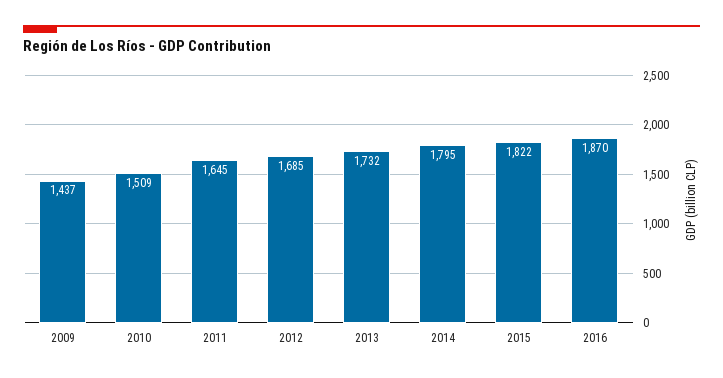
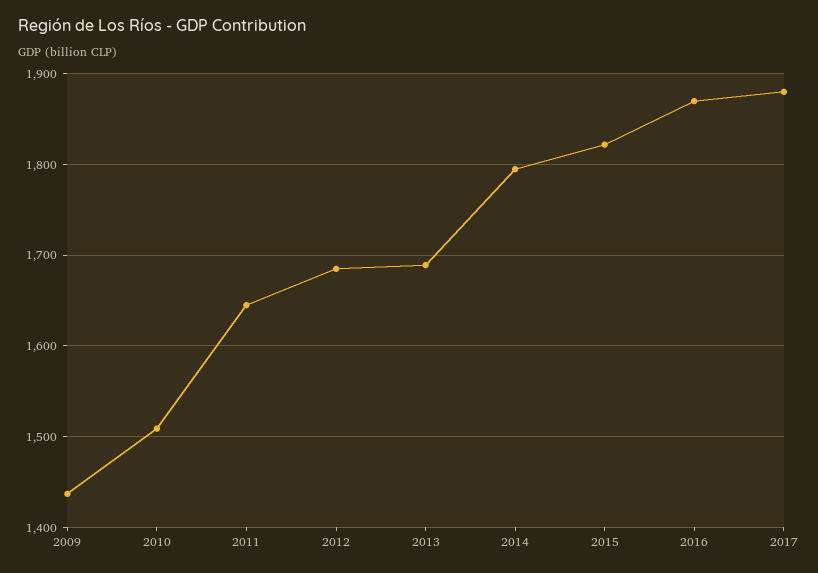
2013: 1732 -> 1690
2017: none -> 1880

